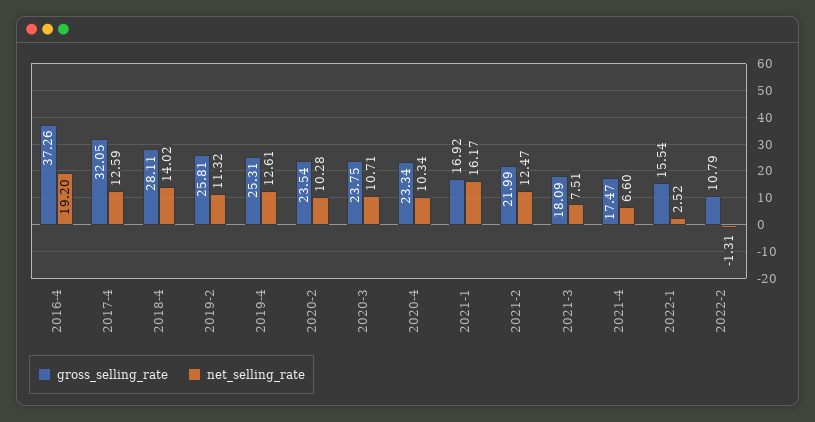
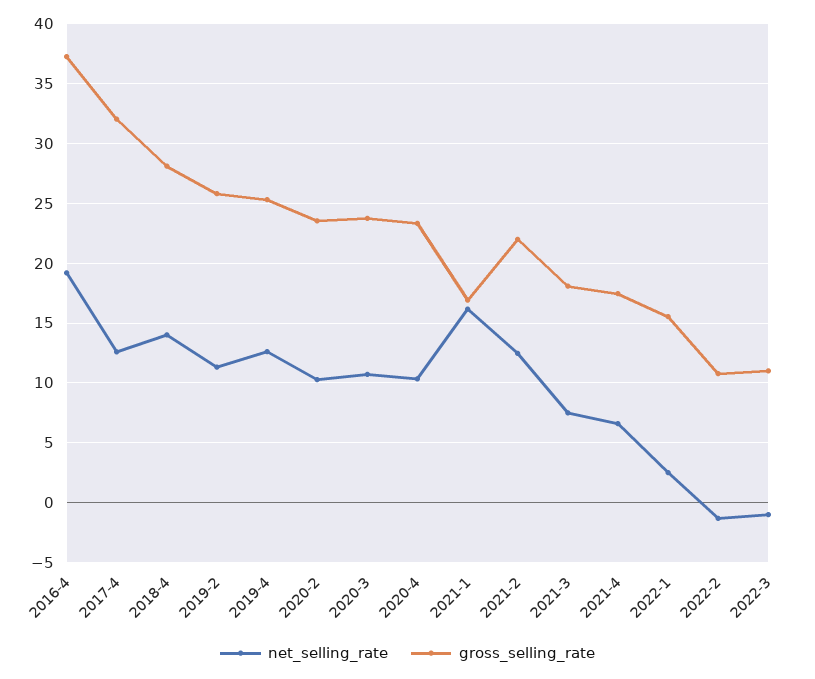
net_selling_rate, 2022-3: none -> -1
gross_selling_rate, 2022-3: none -> 11

